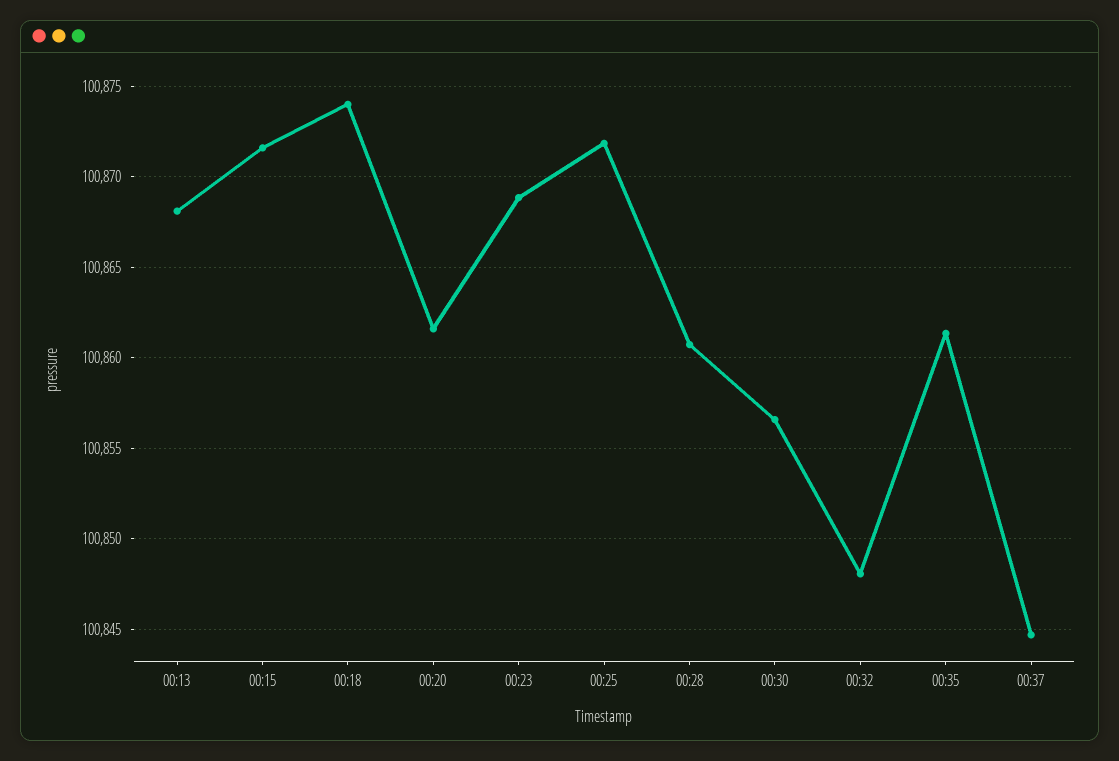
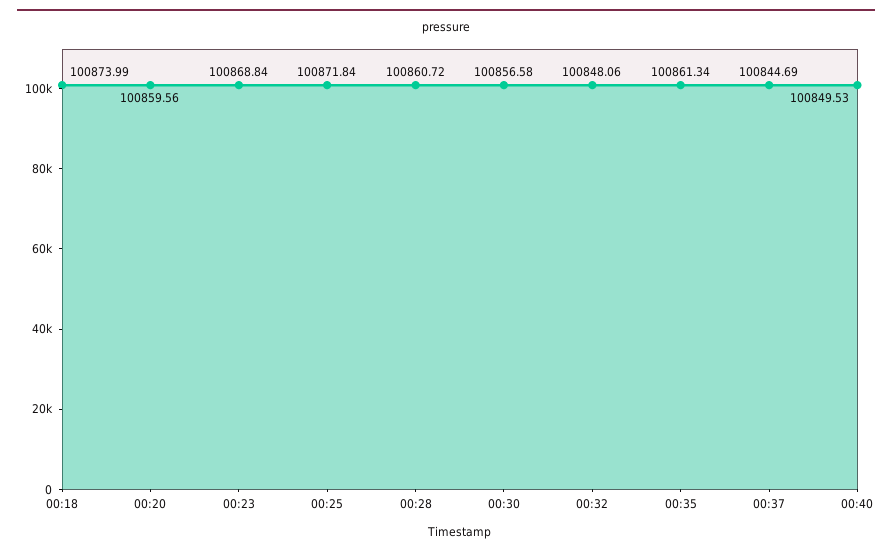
00:13: 100868 -> none
00:15: 100871.5 -> none
00:20: 100861.5 -> 100859.56
00:40: none -> 100849.53

